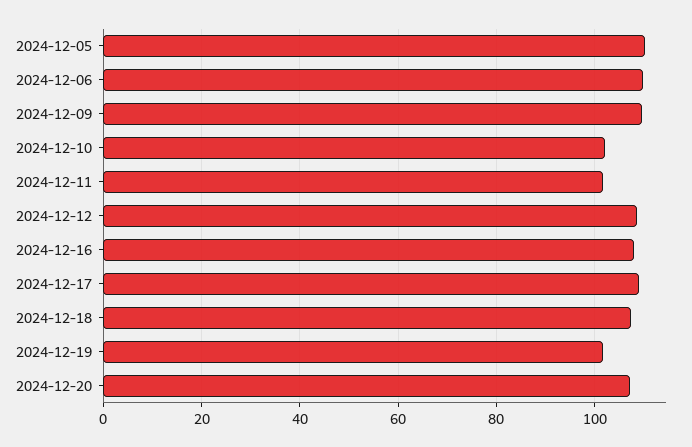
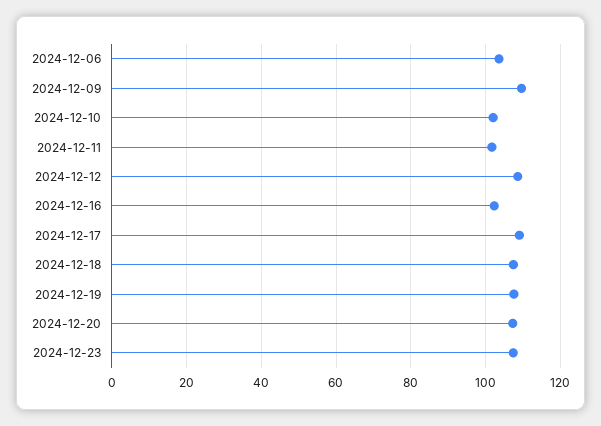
2024-12-05: 110 -> none
2024-12-06: 110 -> 104
2024-12-16: 108 -> 102
2024-12-19: 102 -> 108
2024-12-23: none -> 108

